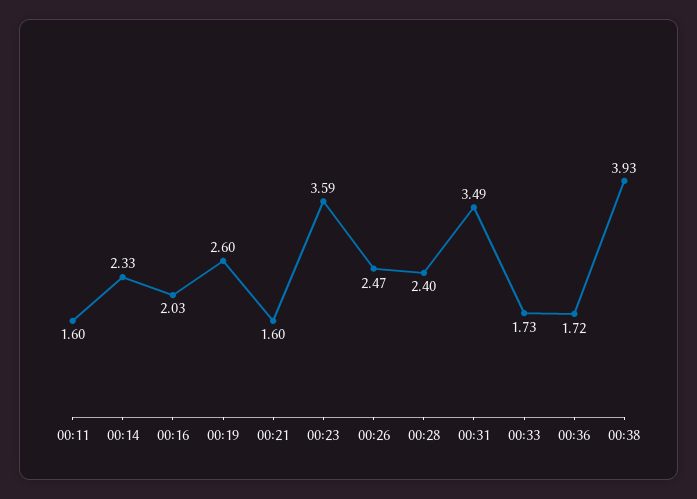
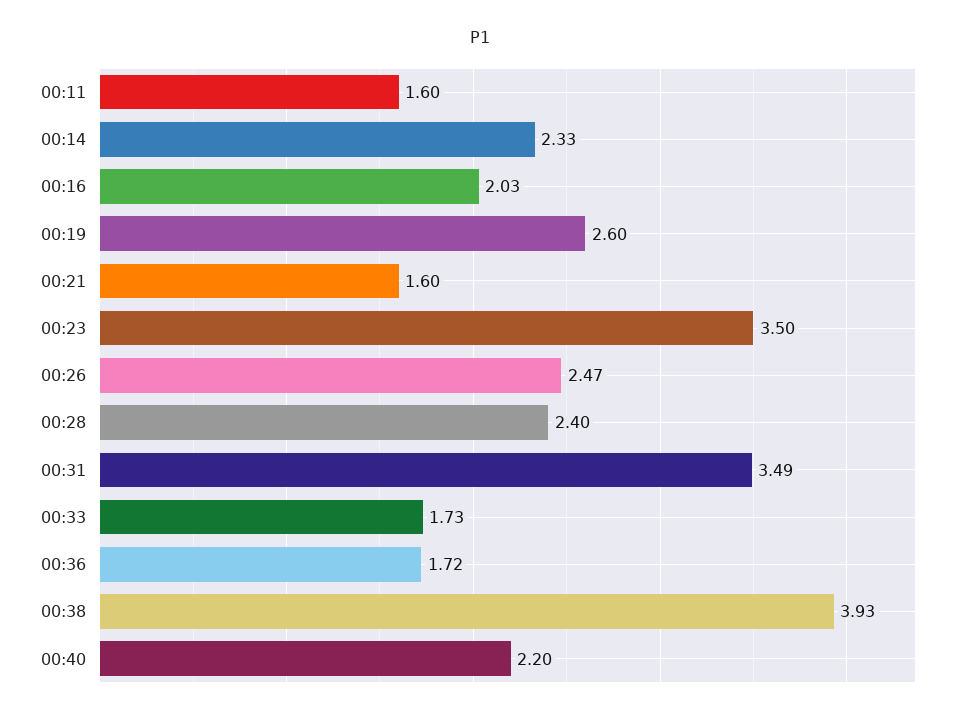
00:23: 3.59 -> 3.5
00:40: none -> 2.2

